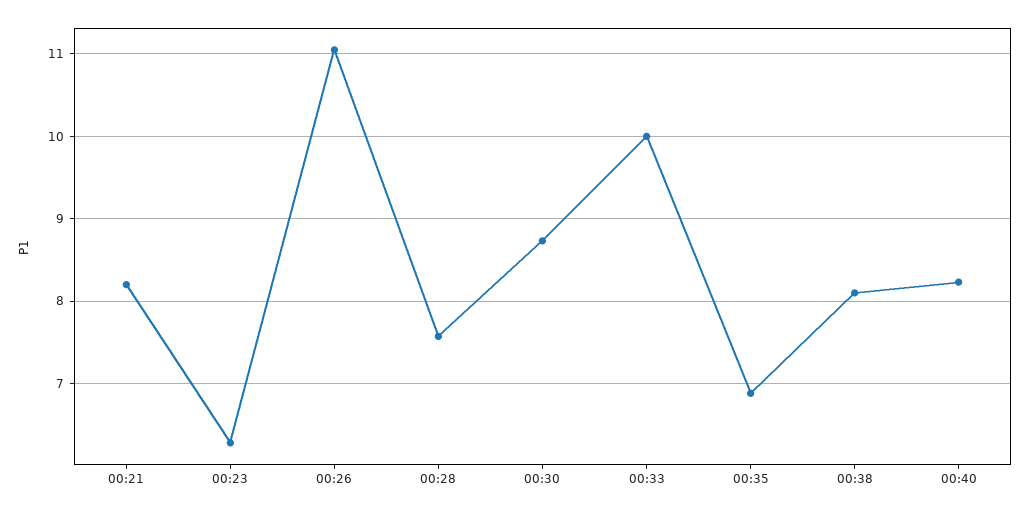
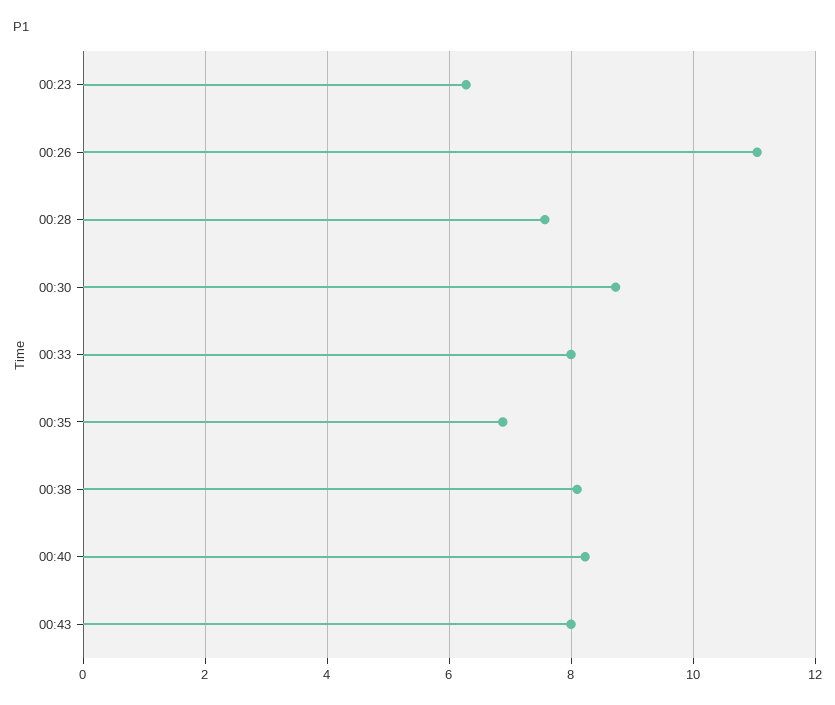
00:21: 8.2 -> none
00:33: 10 -> 8
00:43: none -> 8

